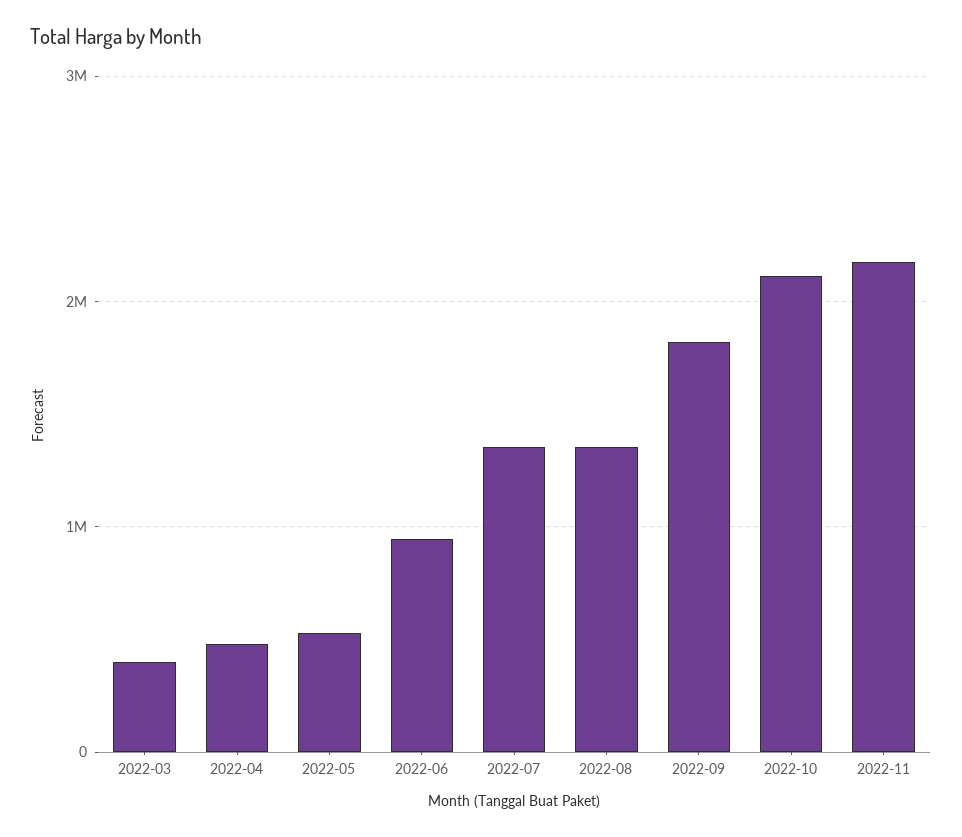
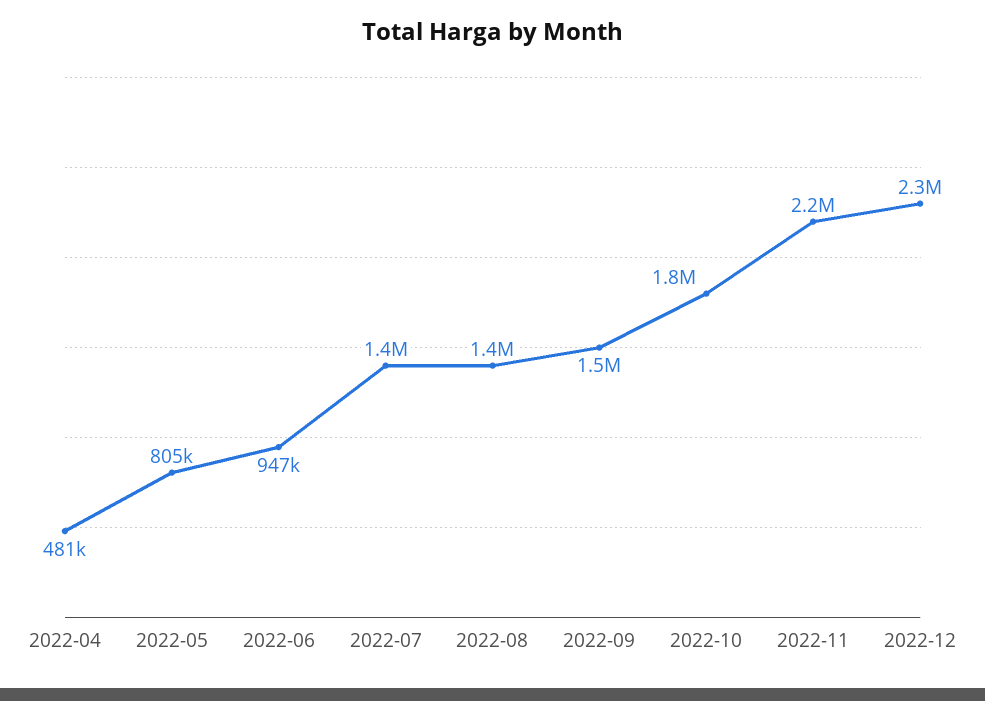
2022-03: 400000 -> none
2022-05: 500000 -> 805000
2022-09: 1800000 -> 1500000
2022-10: 2100000 -> 1800000
2022-12: none -> 2300000

